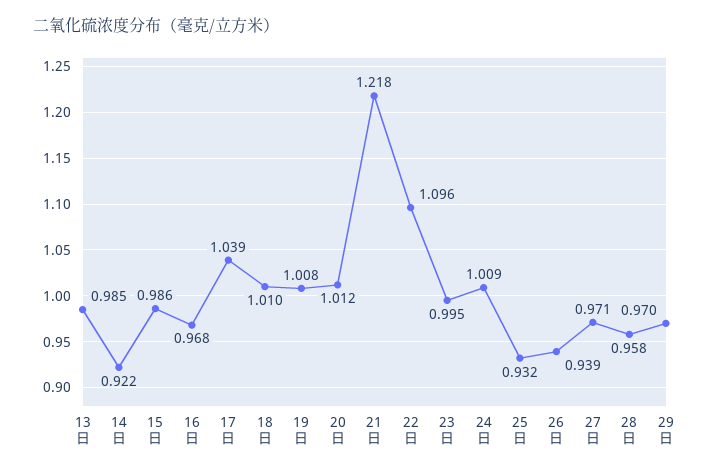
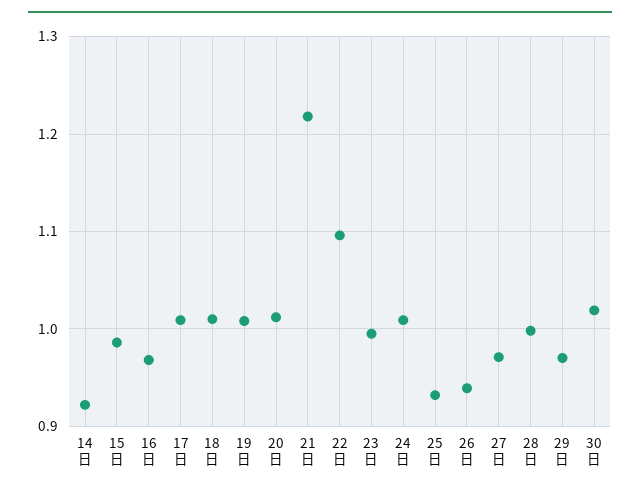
13日: 0.985 -> none
17日: 1.039 -> 1.01
28日: 0.958 -> 1
30日: none -> 1.02

